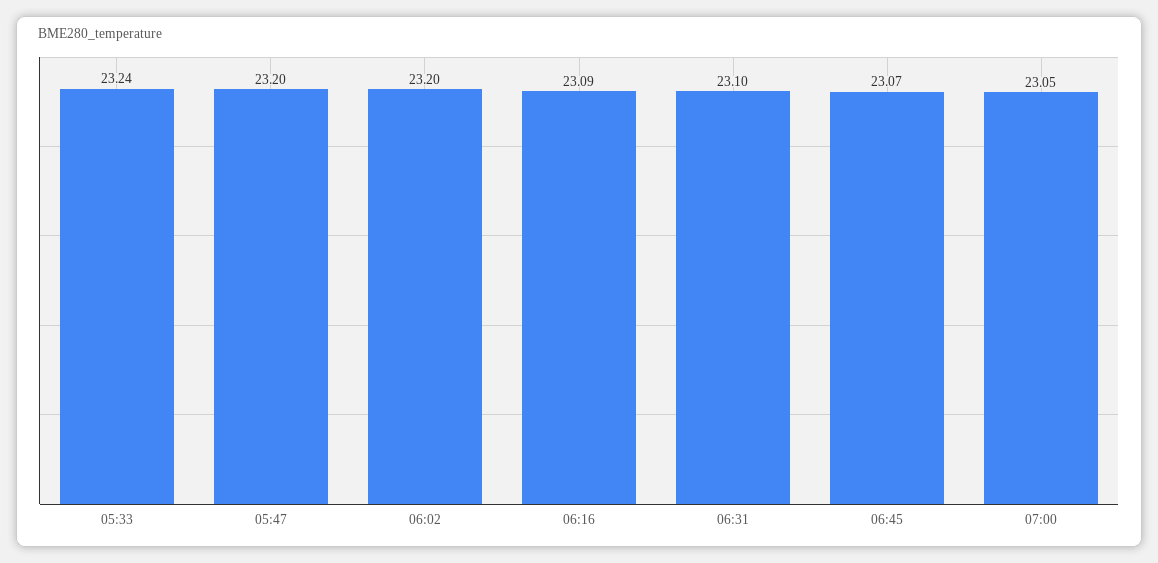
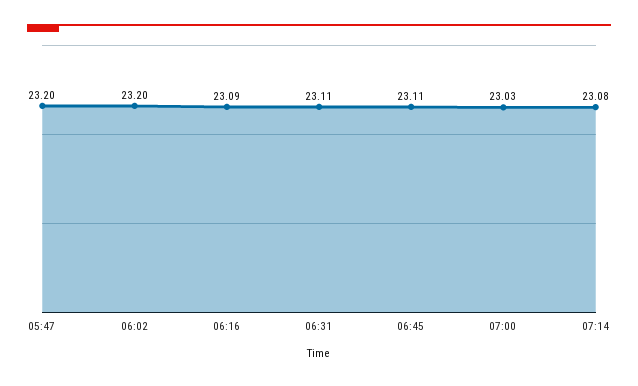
05:33: 23.24 -> none
06:31: 23.1 -> 23.11
06:45: 23.07 -> 23.11
07:00: 23.05 -> 23.03
07:14: none -> 23.08

